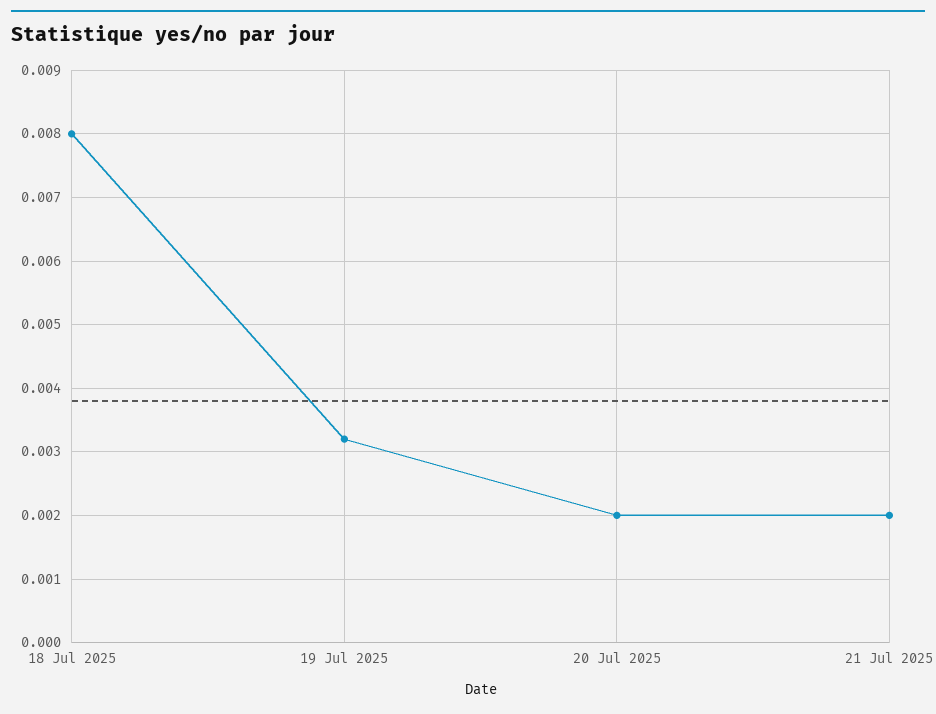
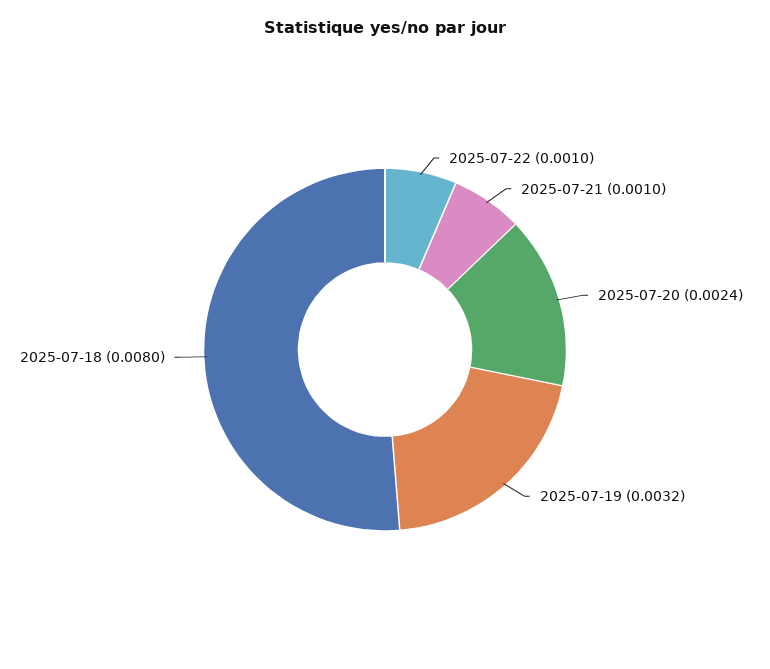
20 Jul 2025: 0.002 -> 0.0024
21 Jul 2025: 0.002 -> 0.001
2025-07-22: none -> 0.001

